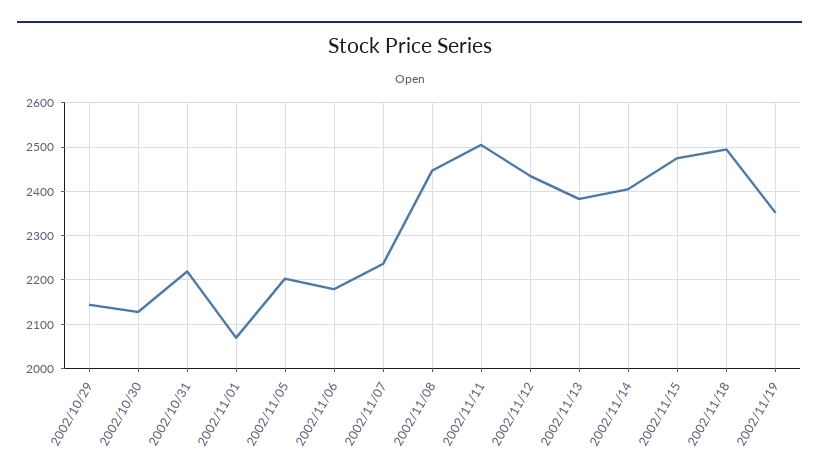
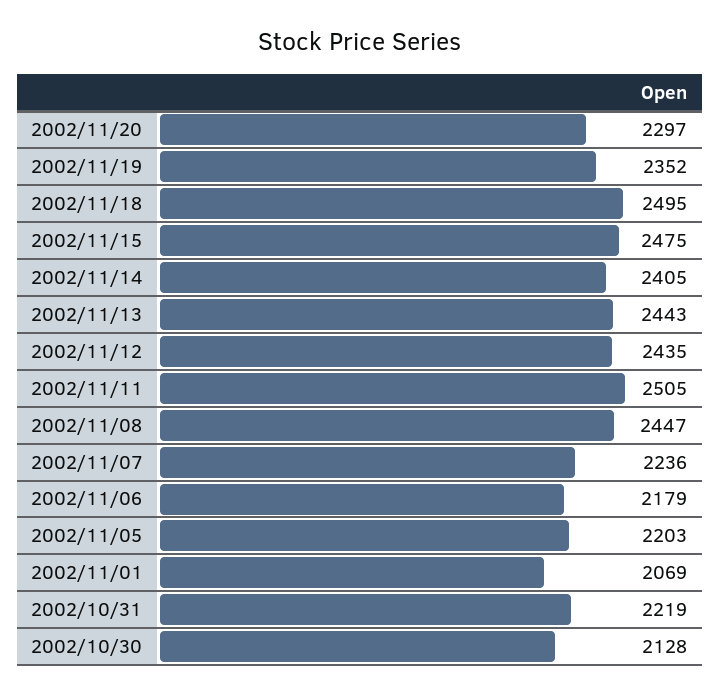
2002/10/29: 2140 -> none
2002/11/13: 2380 -> 2443
2002/11/20: none -> 2297

